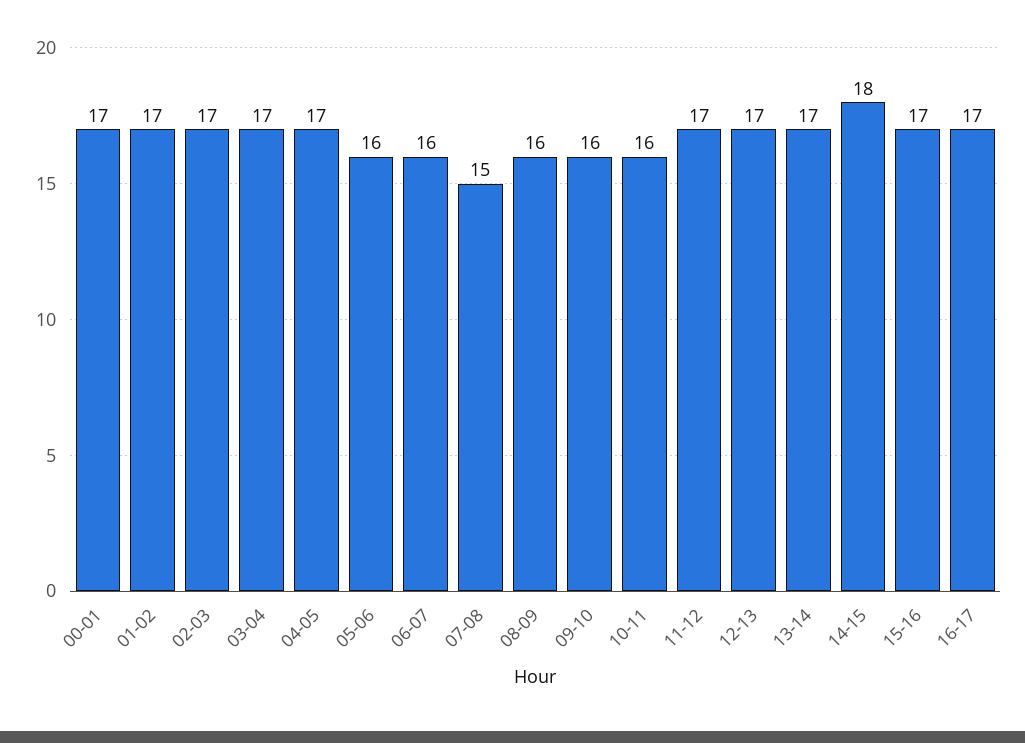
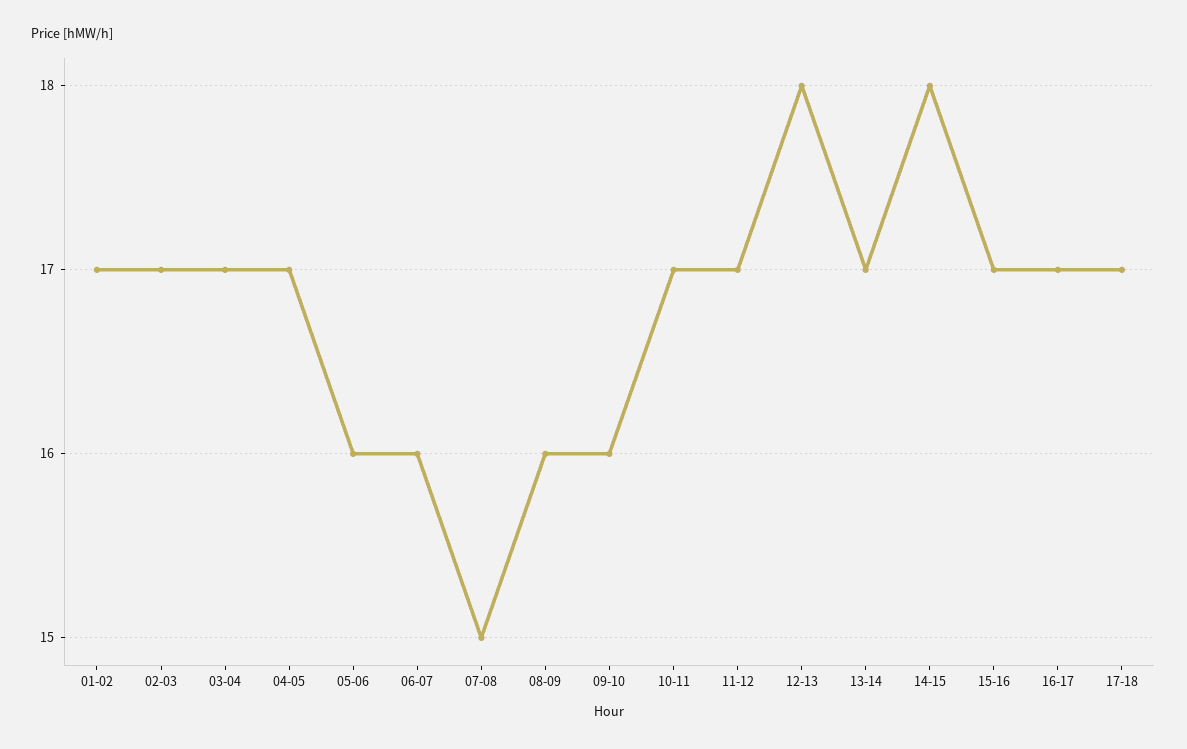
00-01: 17 -> none
10-11: 16 -> 17
12-13: 17 -> 18
17-18: none -> 17

